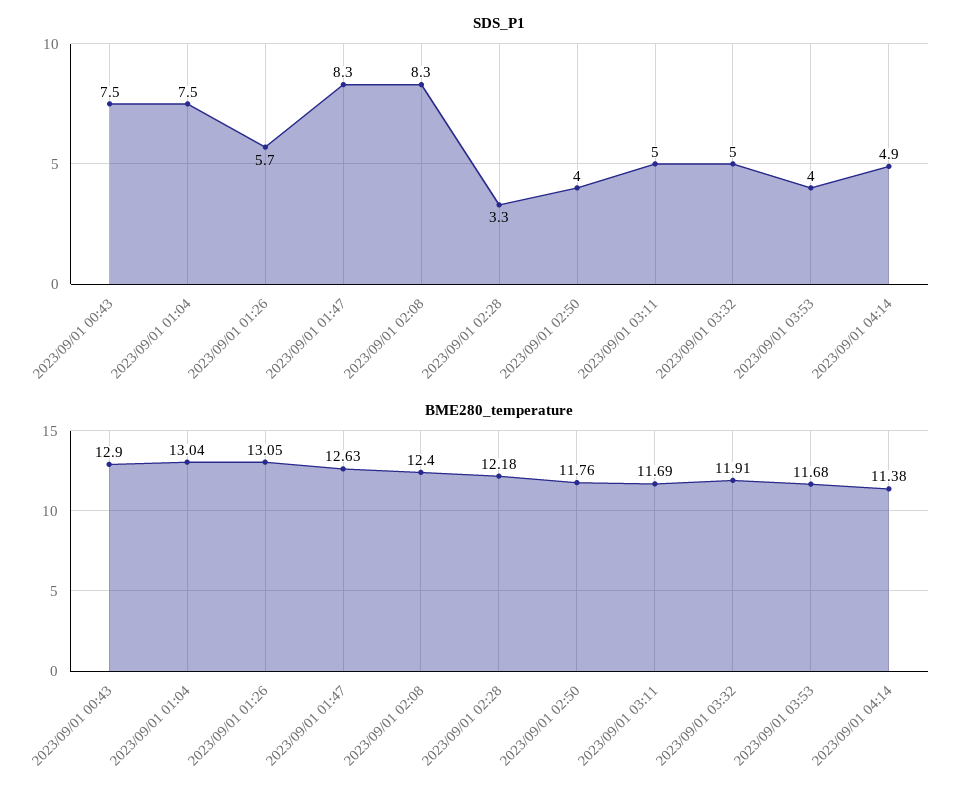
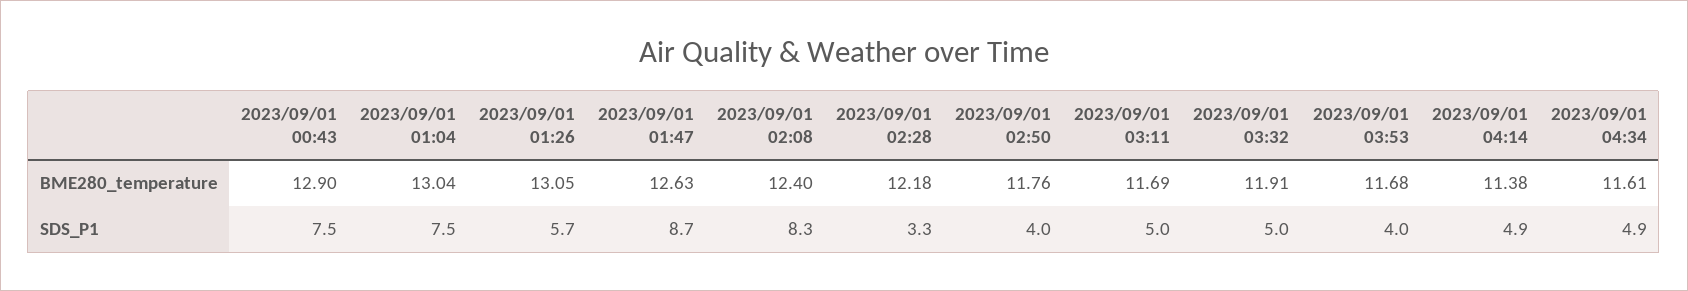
SDS_P1, 2023/09/01 01:47: 8.3 -> 8.7
BME280_temperature, 2023/09/01 04:34: none -> 11.61
SDS_P1, 2023/09/01 04:34: none -> 4.9

